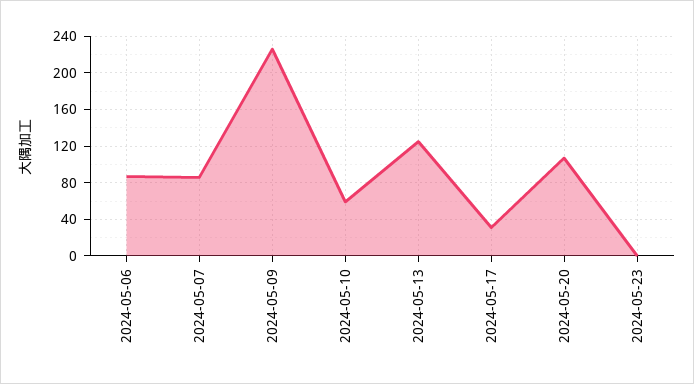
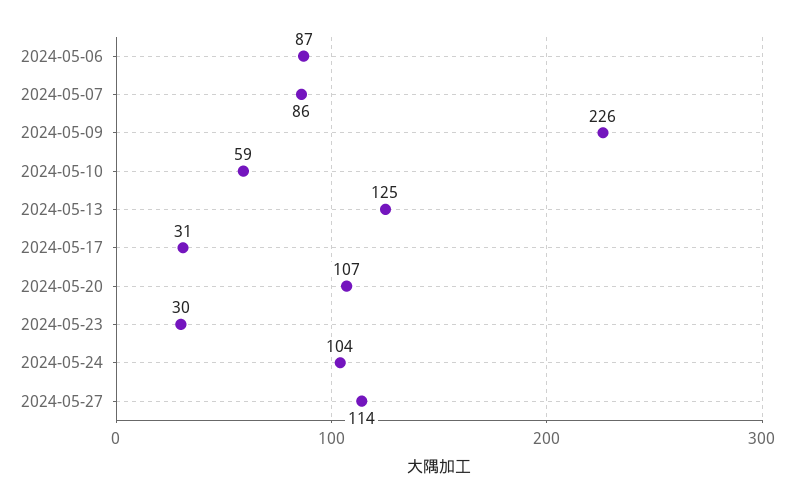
2024-05-23: 0 -> 30
2024-05-24: none -> 104
2024-05-27: none -> 114

